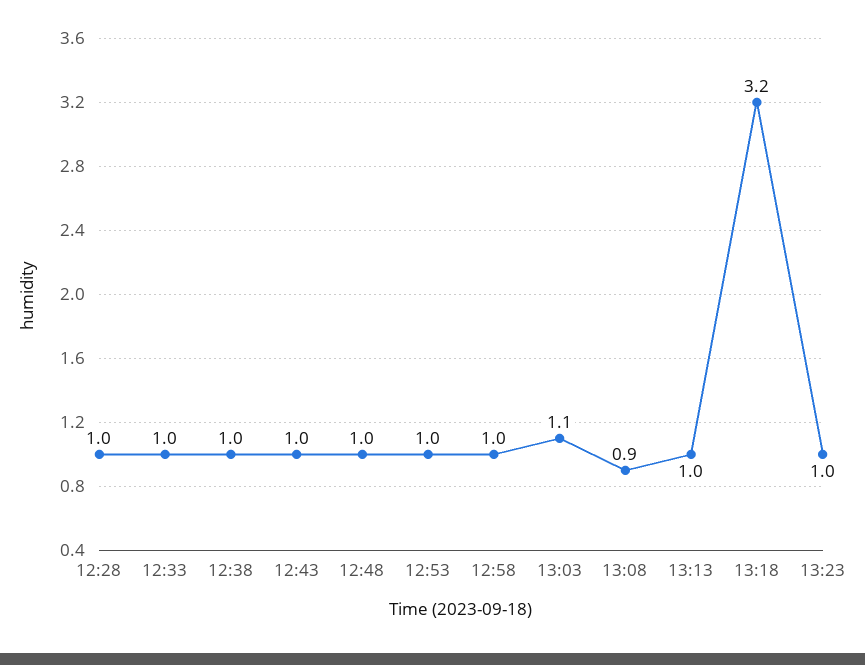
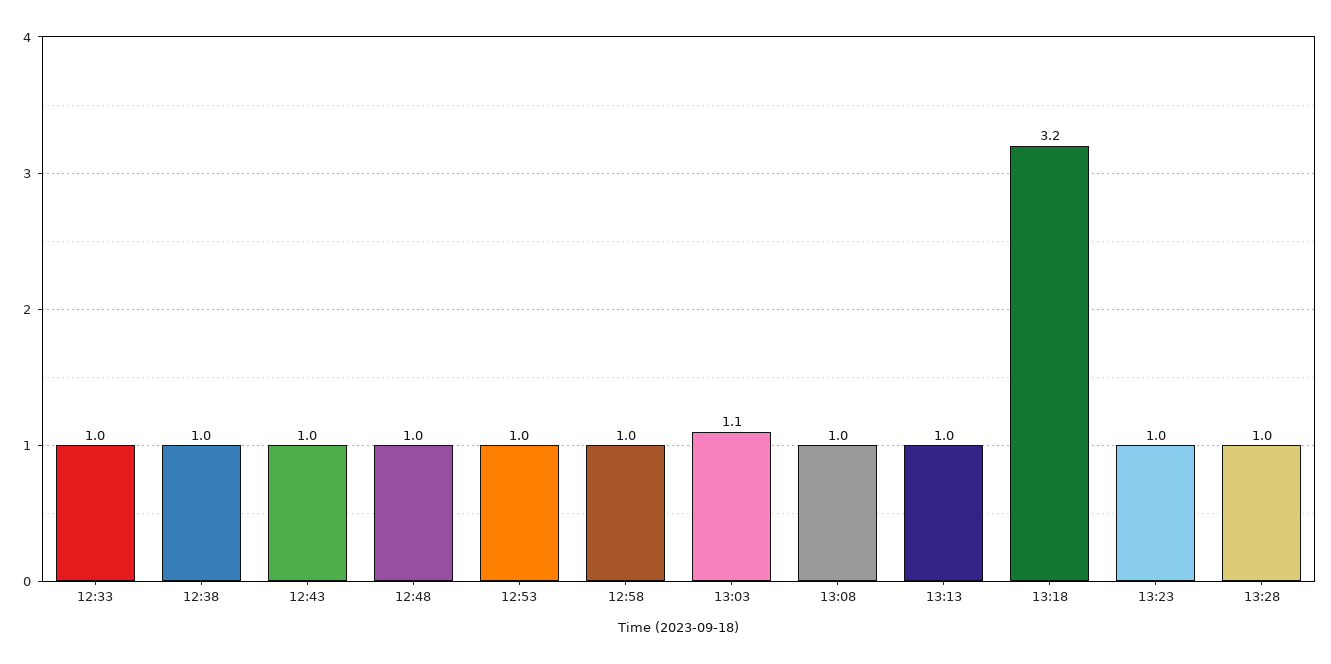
12:28: 1 -> none
13:08: 0.9 -> 1
13:28: none -> 1

